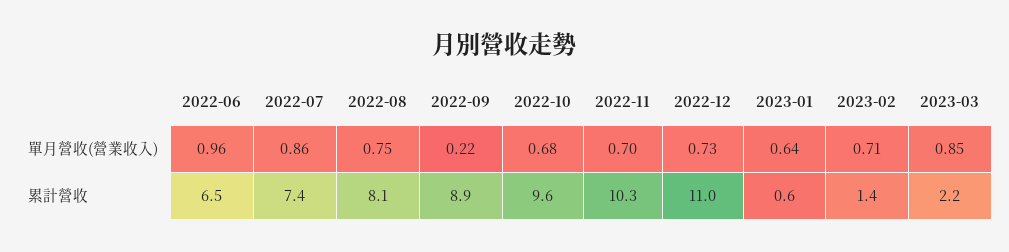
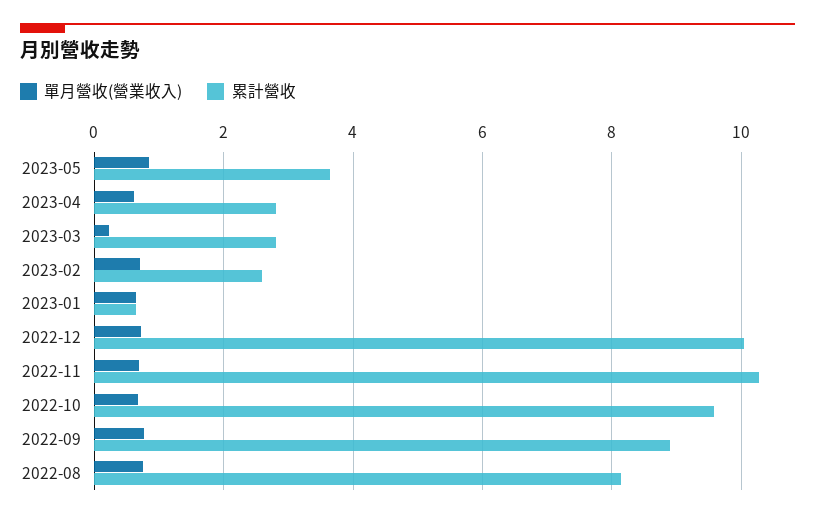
單月營收(營業收入), 2022-06: 0.96 -> none
單月營收(營業收入), 2022-07: 0.86 -> none
單月營收(營業收入), 2022-09: 0.22 -> 0.8
單月營收(營業收入), 2023-03: 0.85 -> 0.2
累計營收, 2022-06: 6.5 -> none
累計營收, 2022-07: 7.4 -> none
累計營收, 2022-12: 11 -> 10
累計營收, 2023-02: 1.4 -> 2.6
累計營收, 2023-03: 2.2 -> 2.8
單月營收(營業收入), 2023-05: none -> 0.8
累計營收, 2023-05: none -> 3.6
單月營收(營業收入), 2023-04: none -> 0.6
累計營收, 2023-04: none -> 2.8

